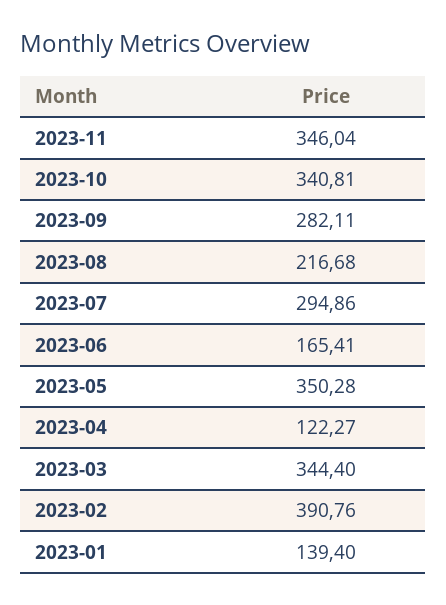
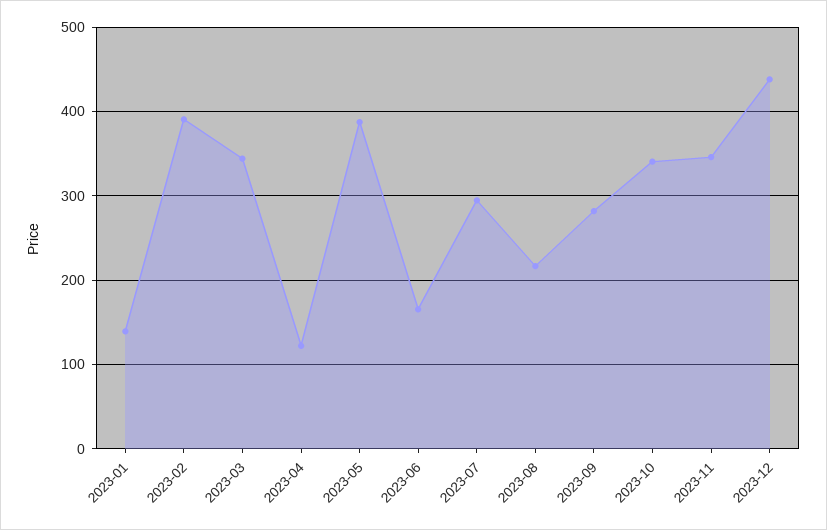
2023-05: 350.28 -> 390
2023-12: none -> 440

